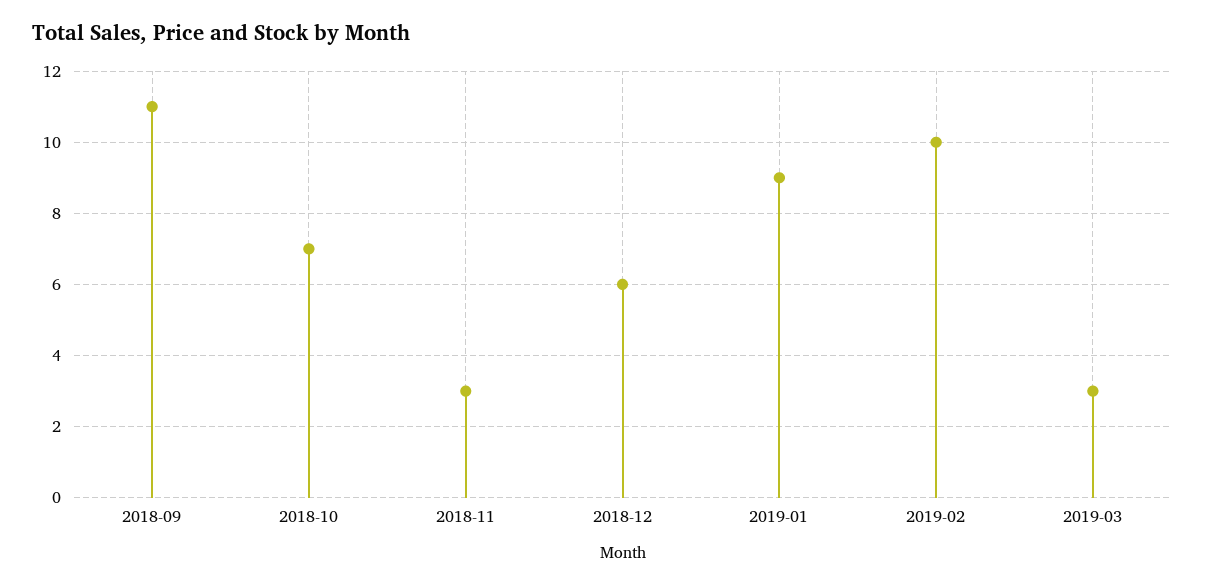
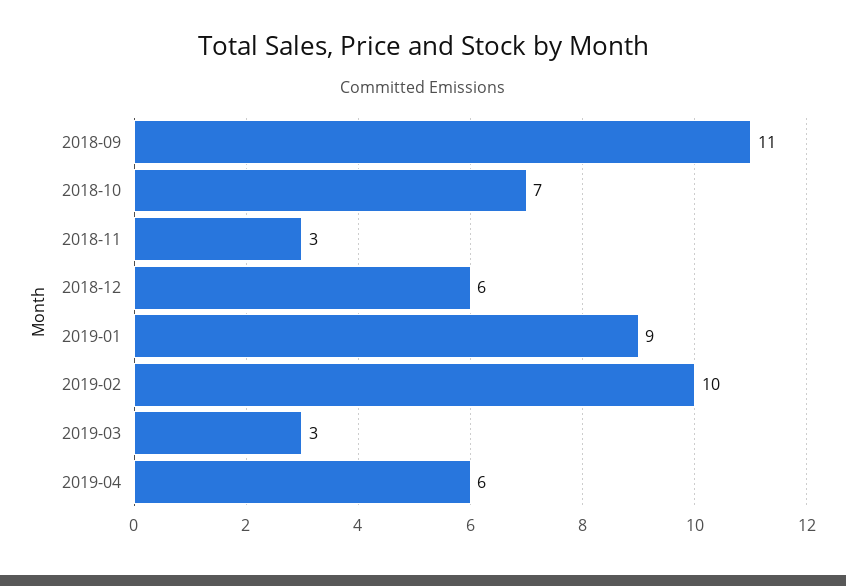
2019-04: none -> 6

